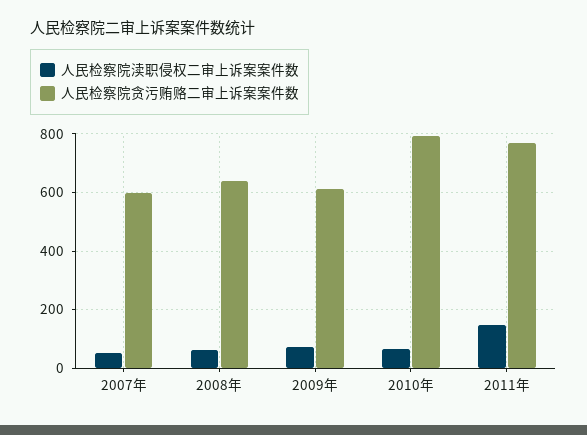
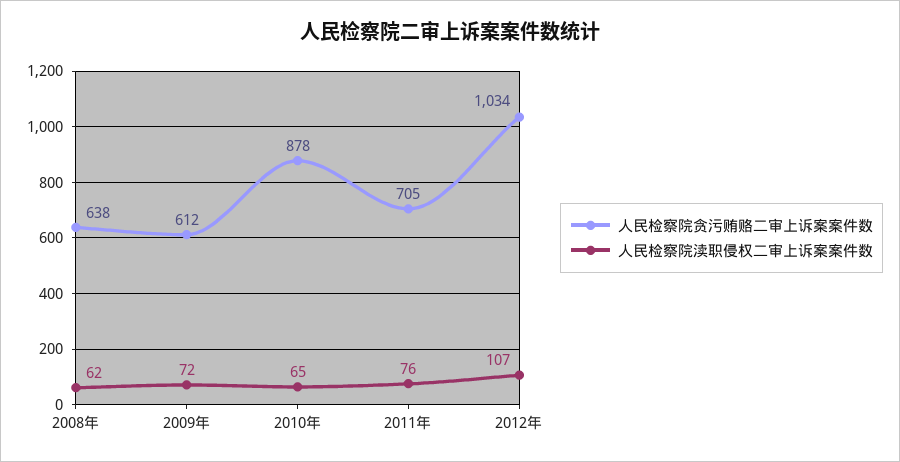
人民检察院渎职侵权二审上诉案案件数, 2007年: 50 -> none
人民检察院贪污贿赂二审上诉案案件数, 2007年: 600 -> none
人民检察院贪污贿赂二审上诉案案件数, 2010年: 800 -> 878
人民检察院渎职侵权二审上诉案案件数, 2011年: 150 -> 76
人民检察院贪污贿赂二审上诉案案件数, 2011年: 775 -> 705
人民检察院贪污贿赂二审上诉案案件数, 2012年: none -> 1034
人民检察院渎职侵权二审上诉案案件数, 2012年: none -> 107

